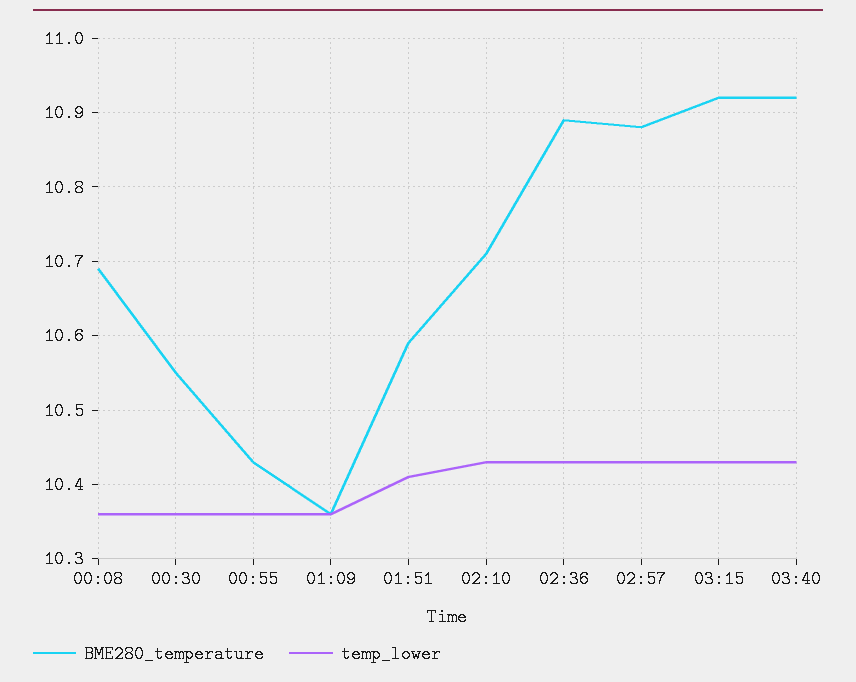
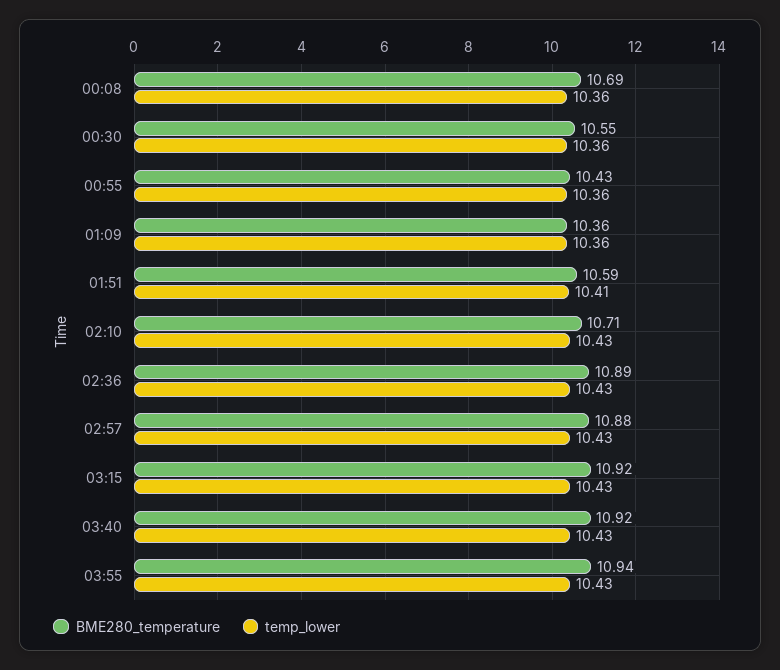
BME280_temperature, 03:55: none -> 10.94
temp_lower, 03:55: none -> 10.43

